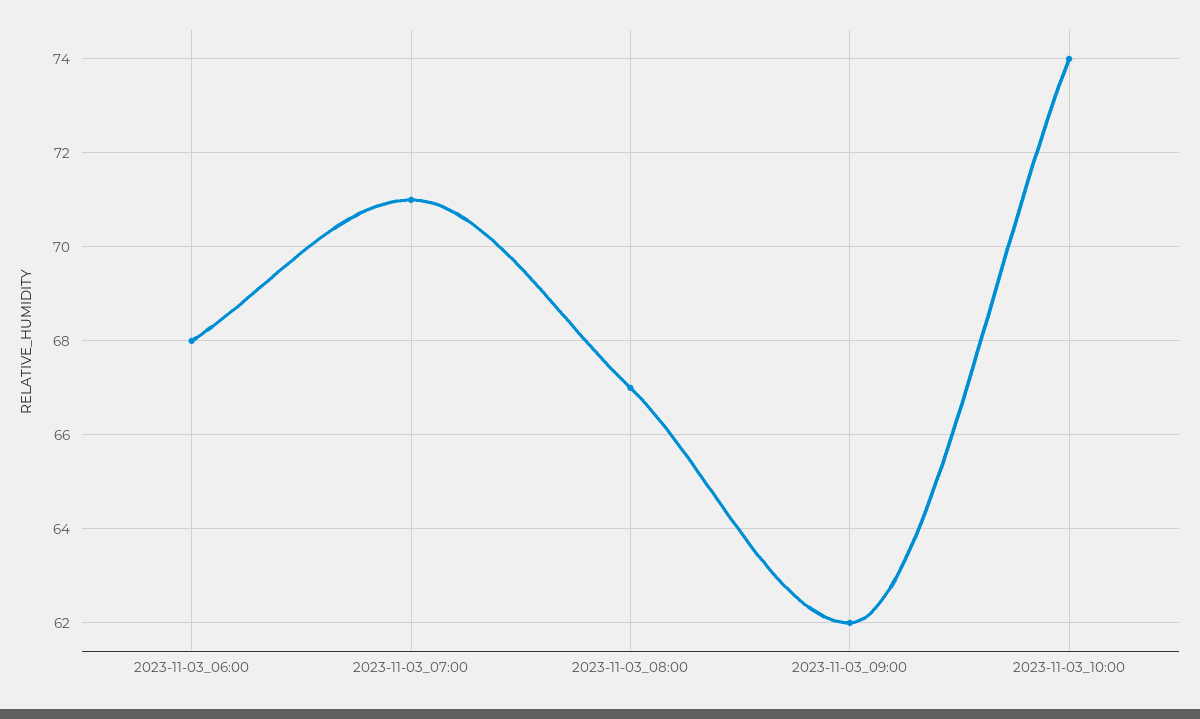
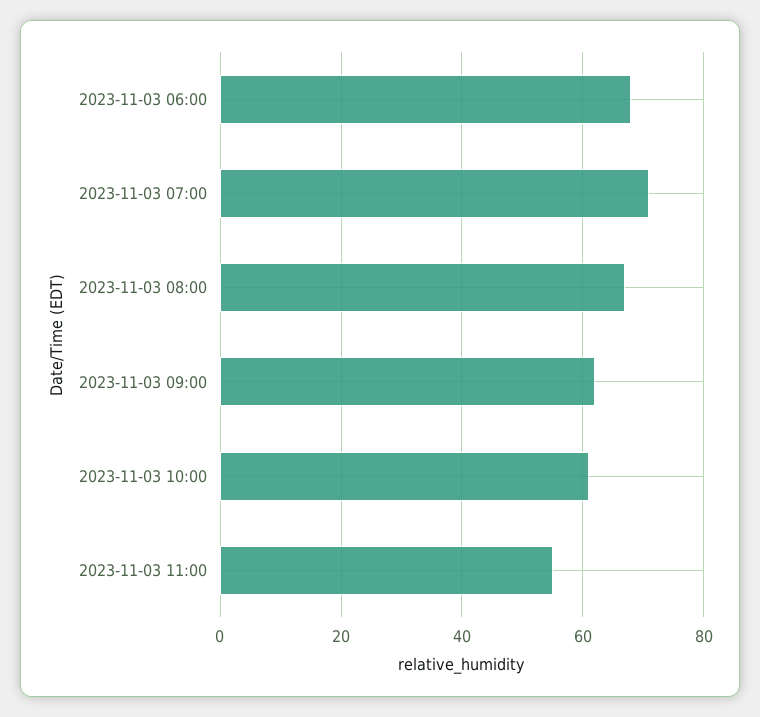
2023-11-03_10:00: 74 -> 60
2023-11-03 11:00: none -> 55

